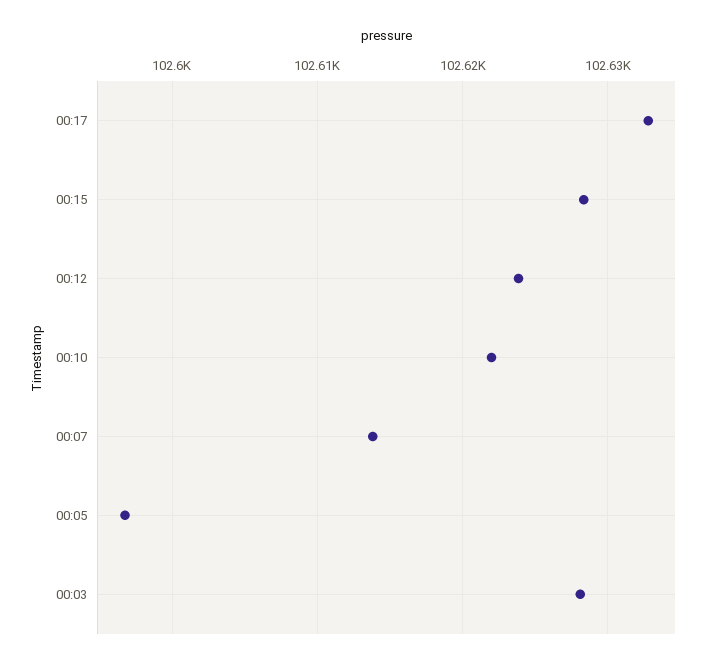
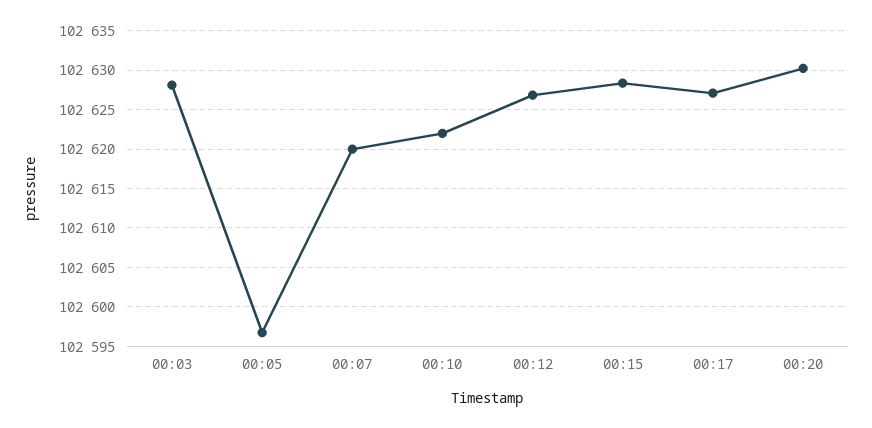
00:17: 102633 -> 102627
00:12: 102624 -> 102627
00:07: 102614 -> 102620
00:20: none -> 102630

